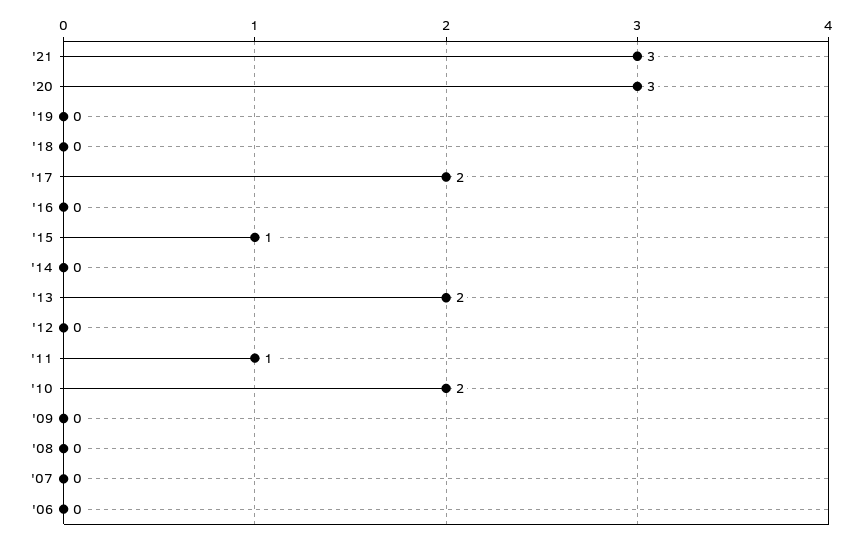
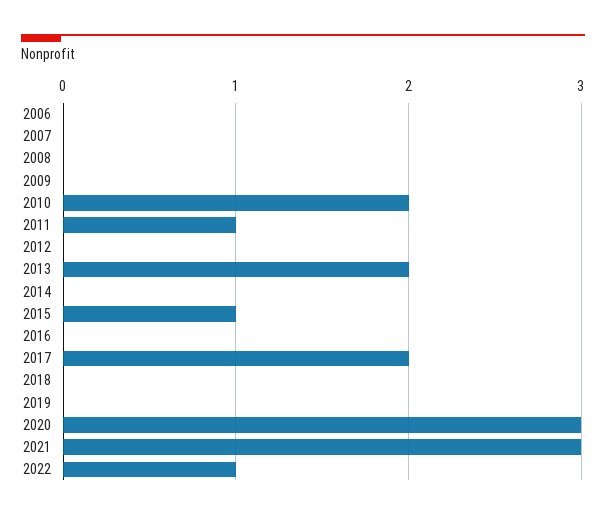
2022: none -> 1

